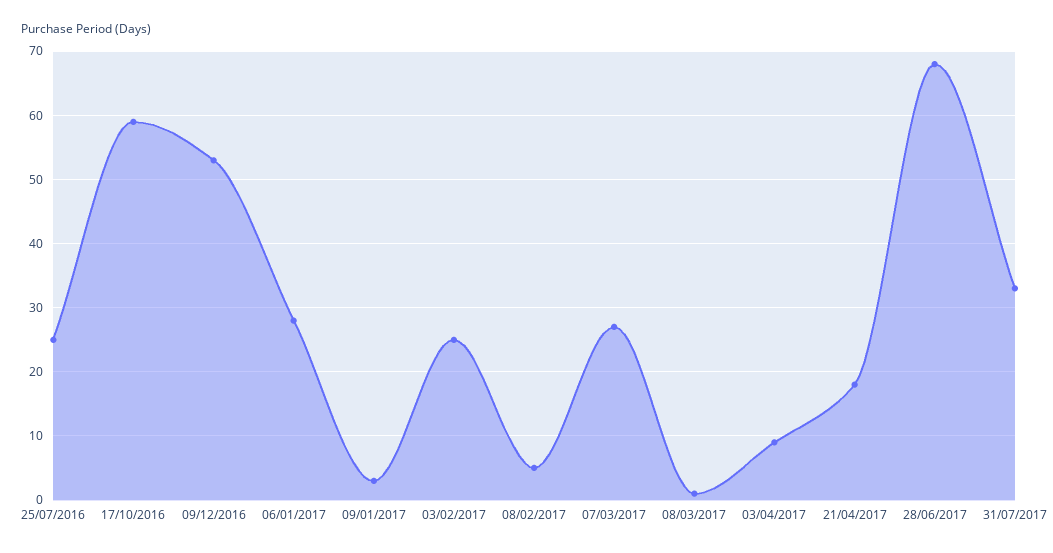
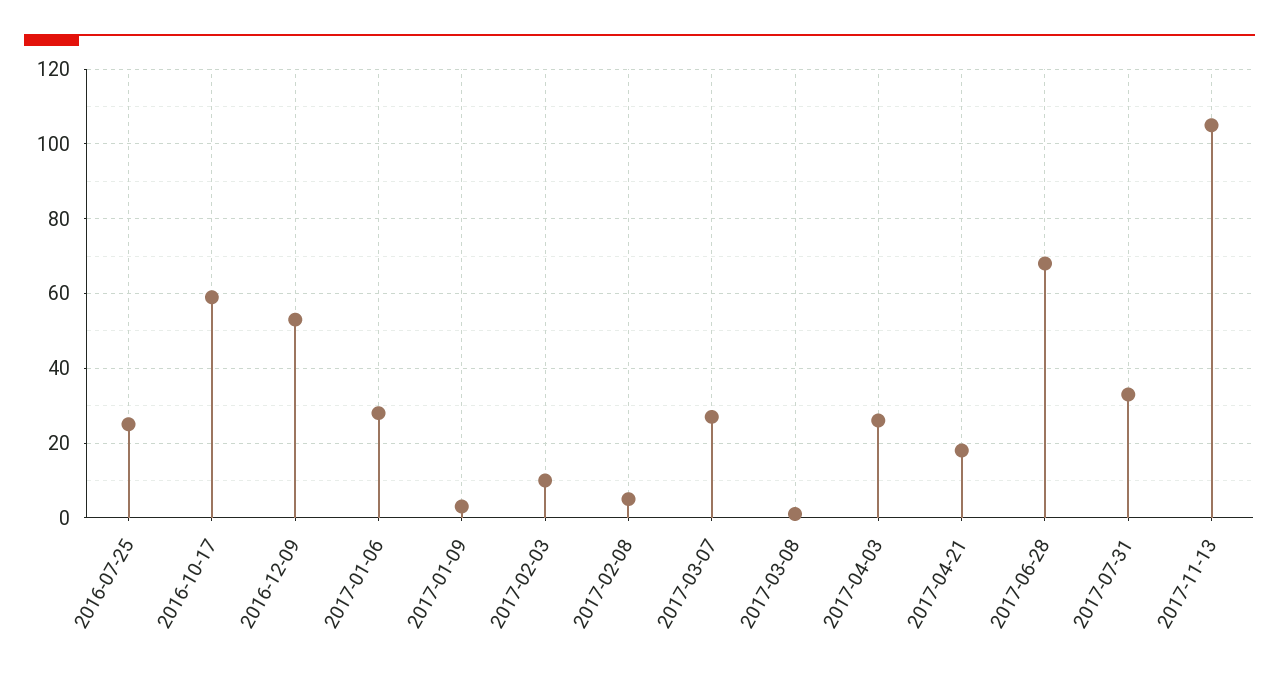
03/02/2017: 25 -> 10
03/04/2017: 9 -> 25
2017-11-13: none -> 105

